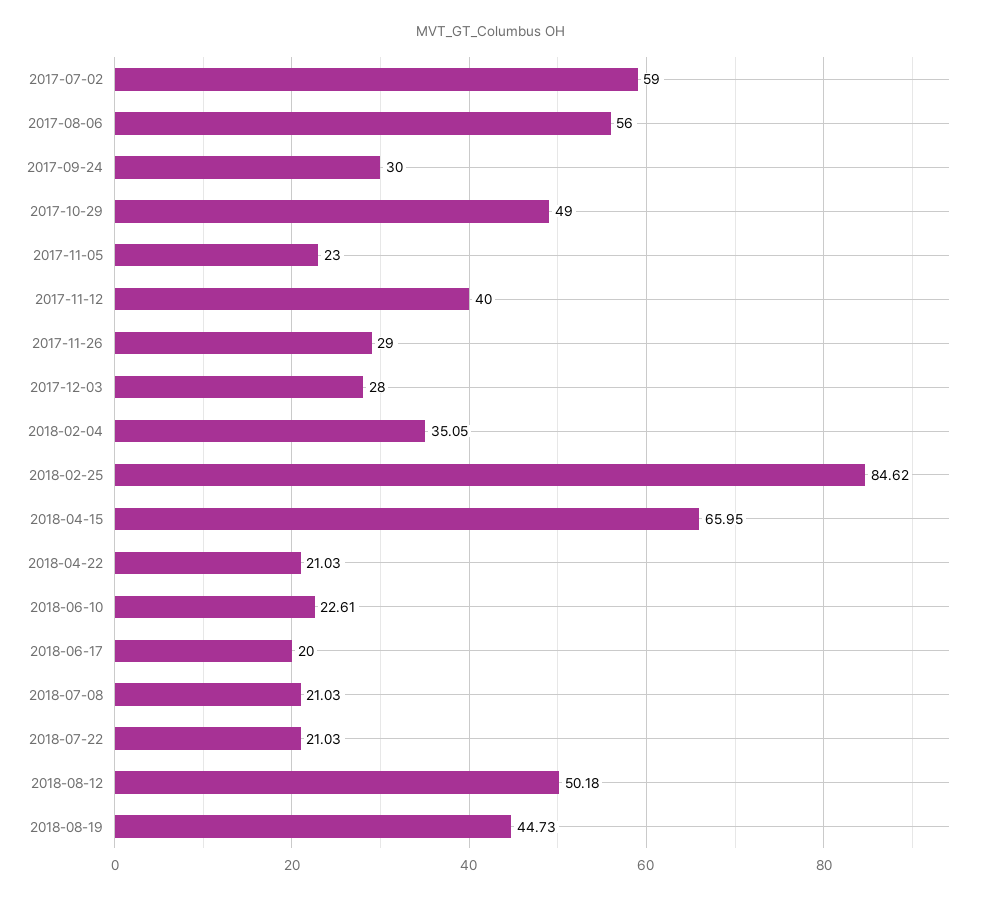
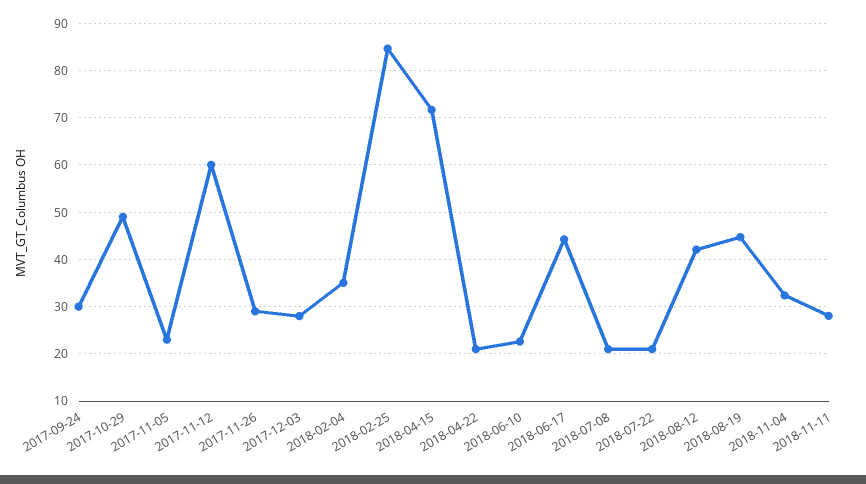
2017-07-02: 59 -> none
2017-08-06: 56 -> none
2017-11-12: 40 -> 60
2018-04-15: 65.95 -> 72
2018-06-17: 20 -> 44
2018-08-12: 50.18 -> 42
2018-11-04: none -> 32
2018-11-11: none -> 28

